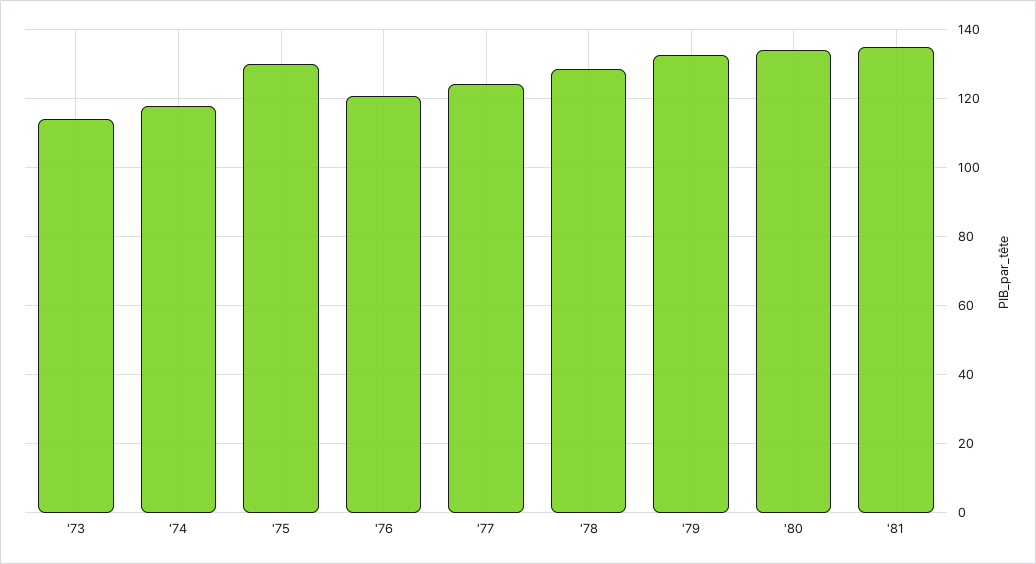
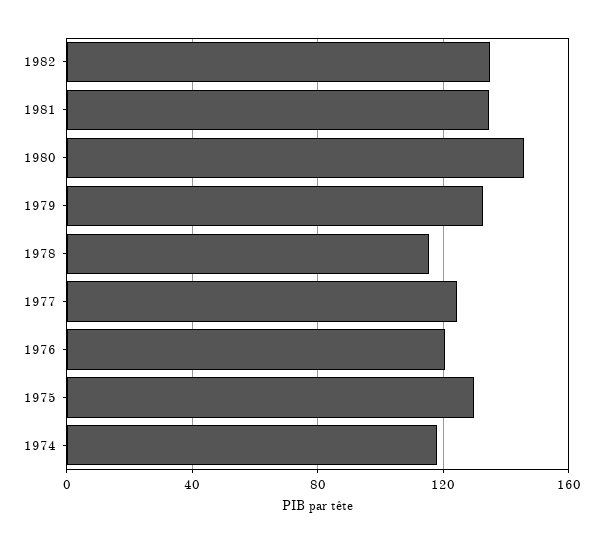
'73: 114 -> none
'78: 128 -> 115
'80: 134 -> 145
1982: none -> 135

